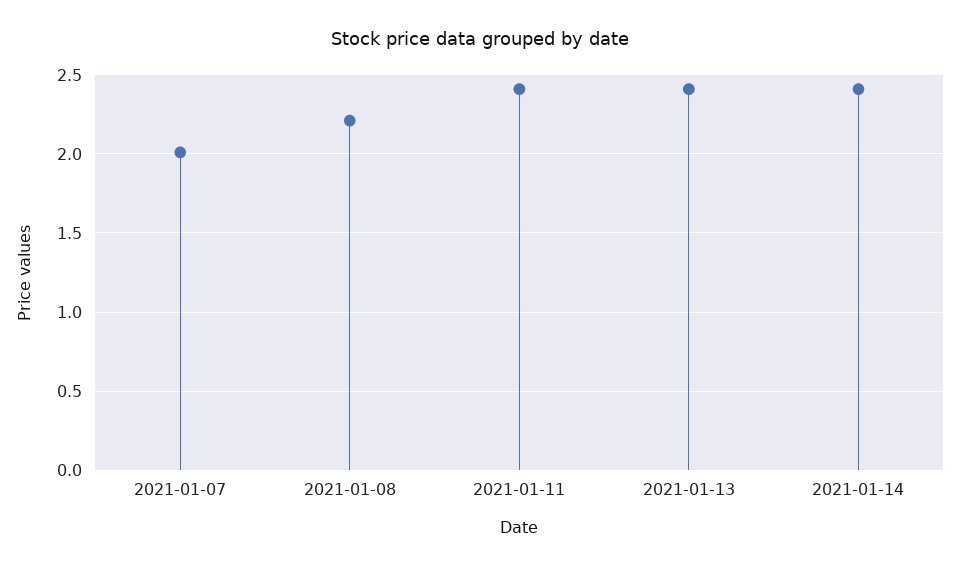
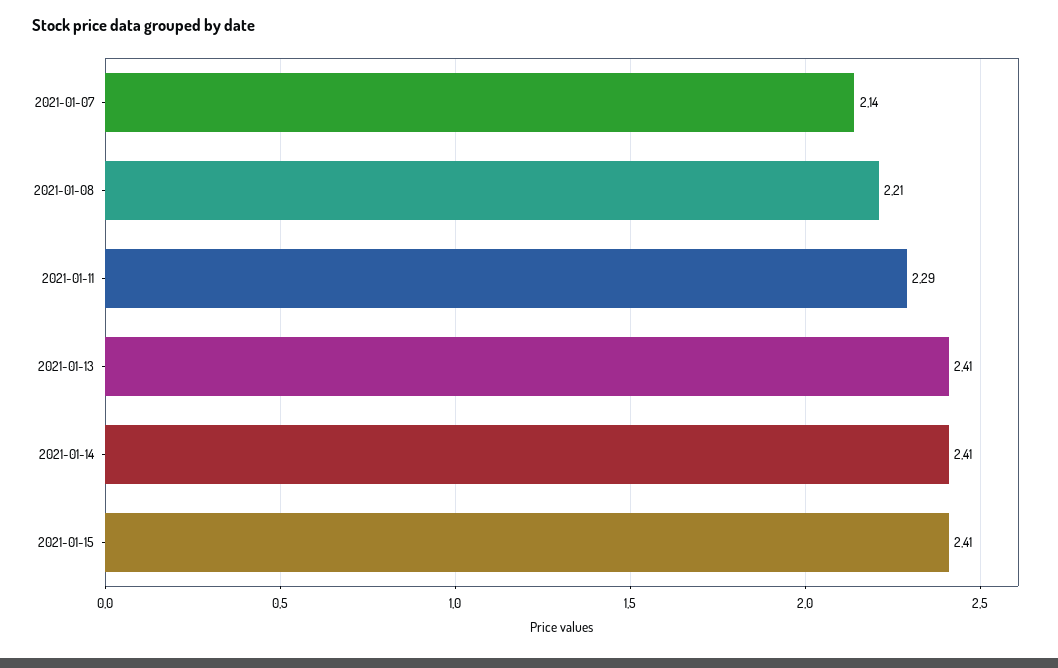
2021-01-07: 2 -> 2.14
2021-01-11: 2.4 -> 2.29
2021-01-15: none -> 2.41

